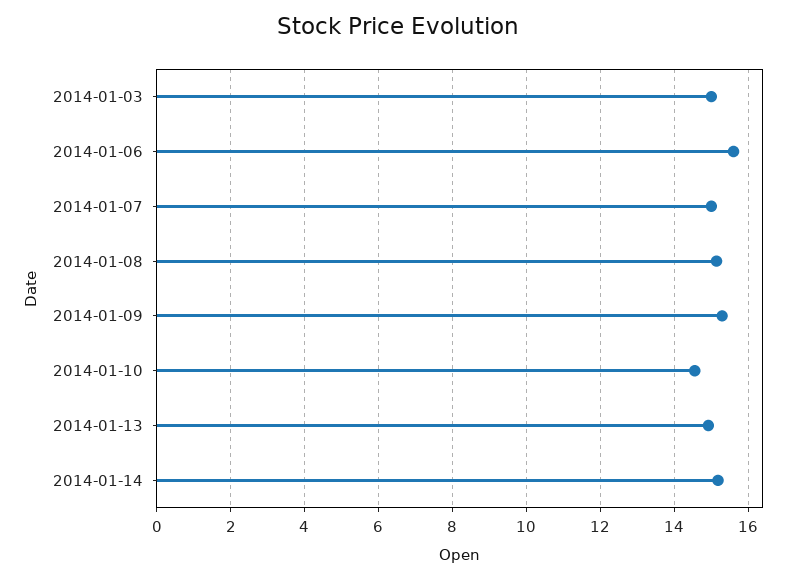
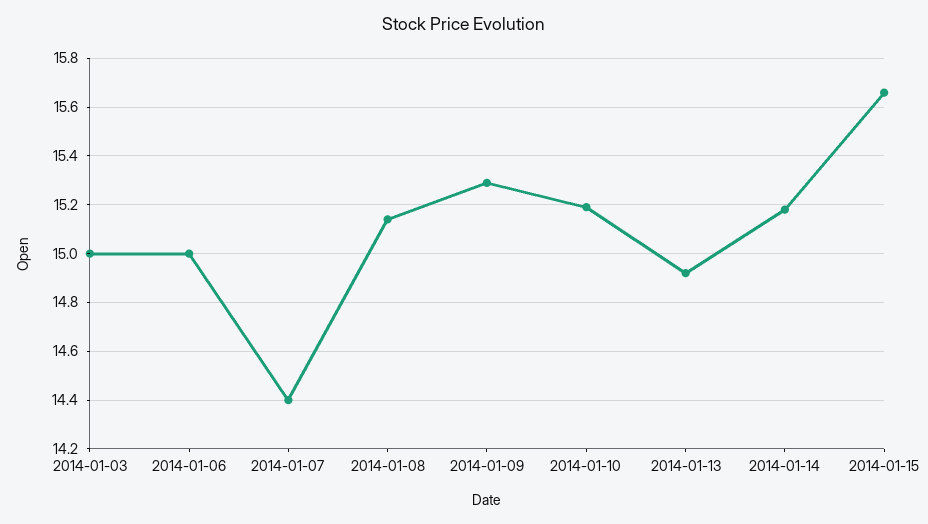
2014-01-06: 15.6 -> 15
2014-01-07: 15 -> 14.4
2014-01-10: 14.6 -> 15.2
2014-01-15: none -> 15.65

